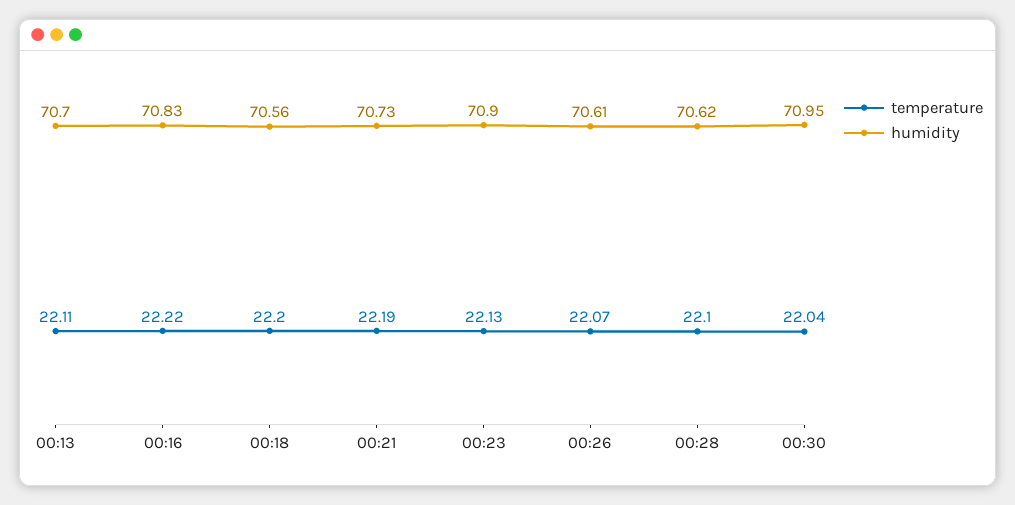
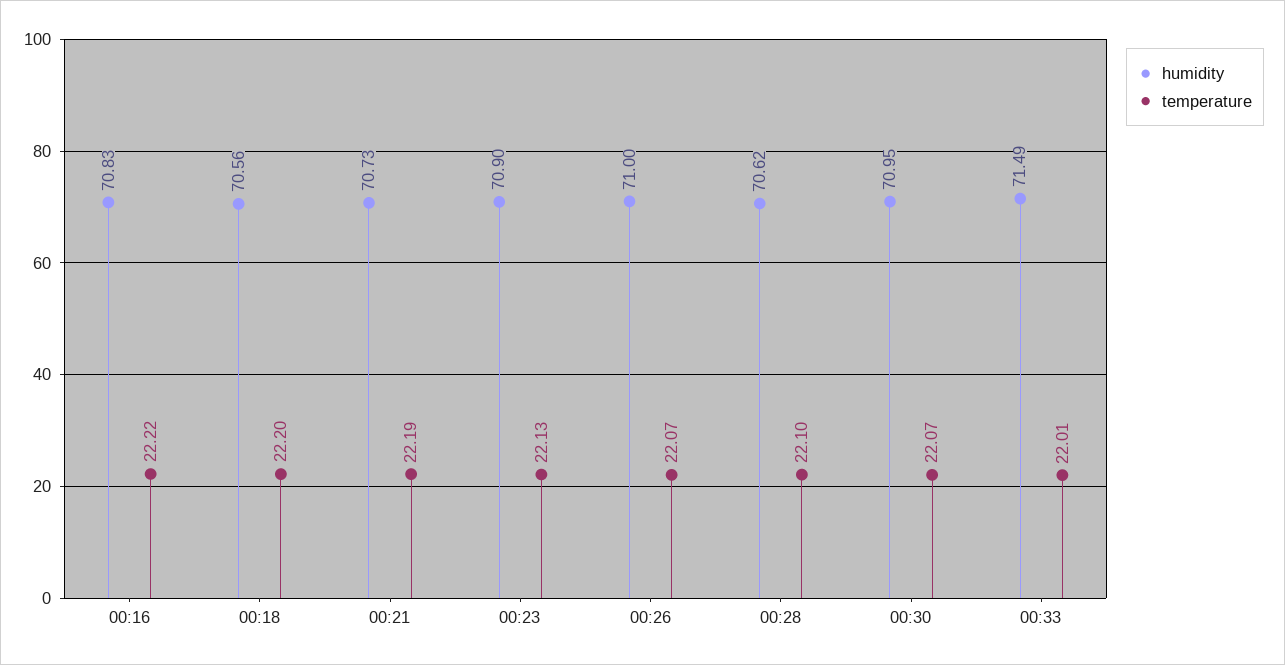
temperature, 00:13: 22.11 -> none
humidity, 00:13: 70.7 -> none
humidity, 00:26: 70.61 -> 71
temperature, 00:30: 22.04 -> 22.07
humidity, 00:33: none -> 71.49
temperature, 00:33: none -> 22.01

